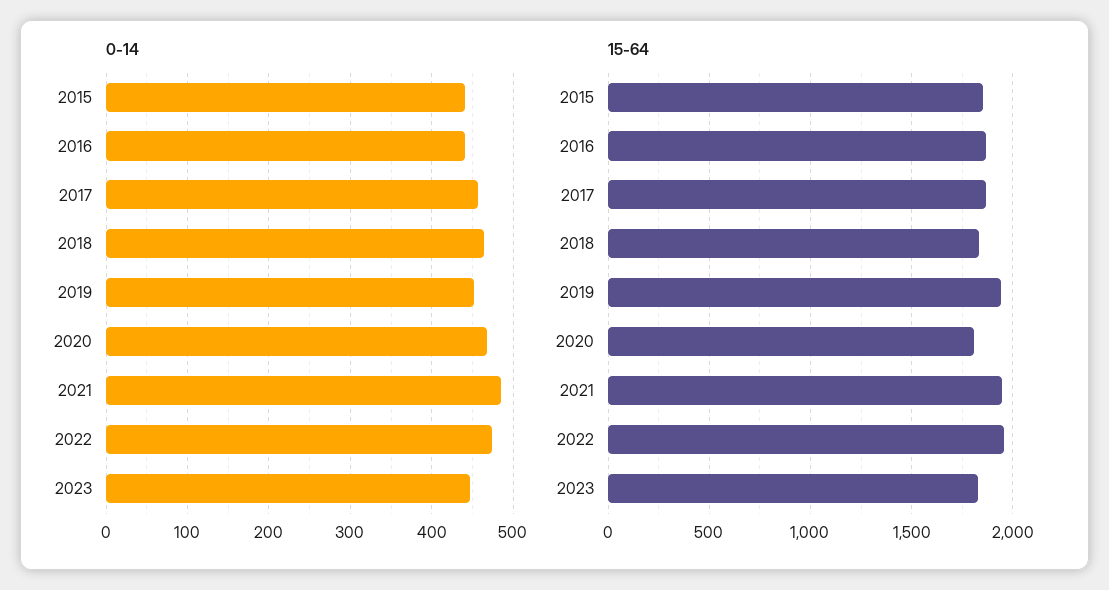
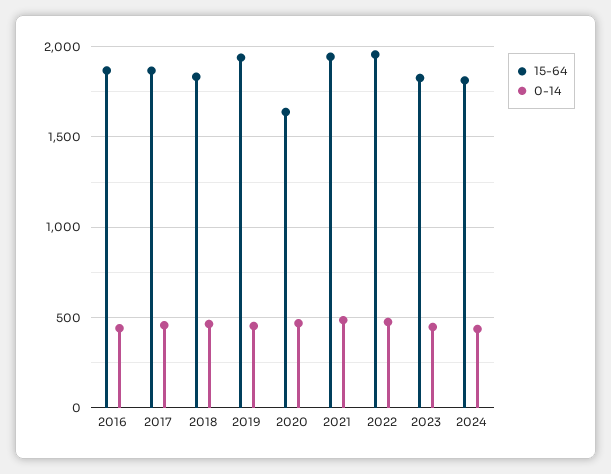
0-14, 2015: 440 -> none
15-64, 2015: 1850 -> none
15-64, 2020: 1800 -> 1650
15-64, 2024: none -> 1800
0-14, 2024: none -> 450

